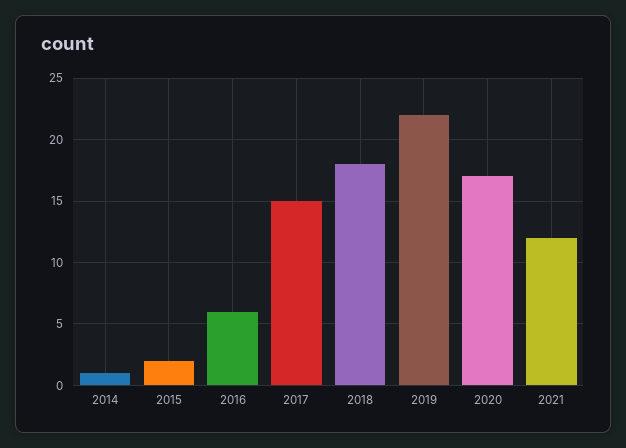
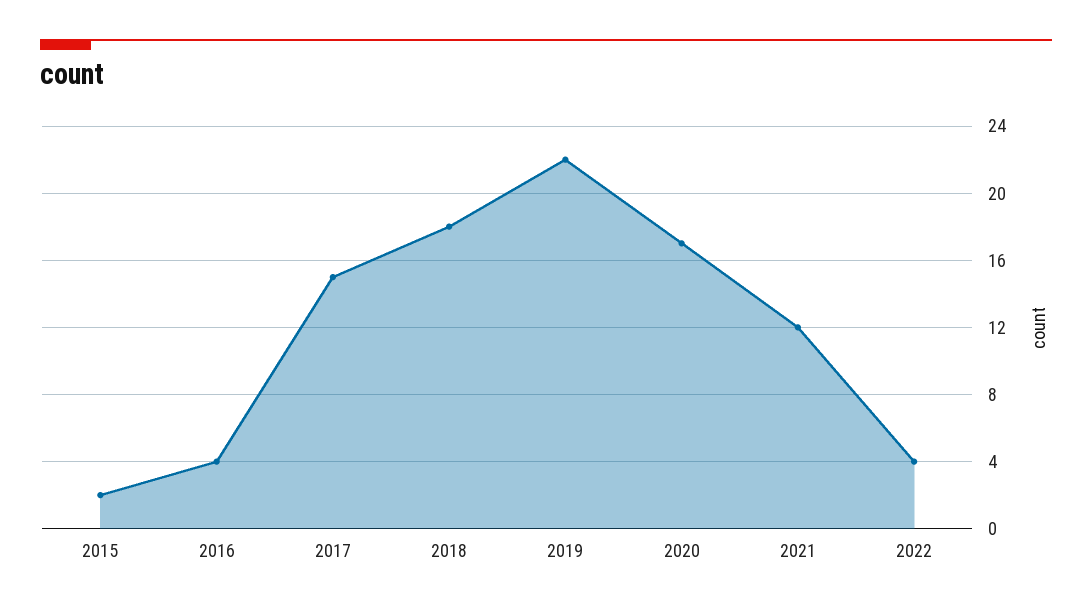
2014: 1 -> none
2016: 6 -> 4
2022: none -> 4

